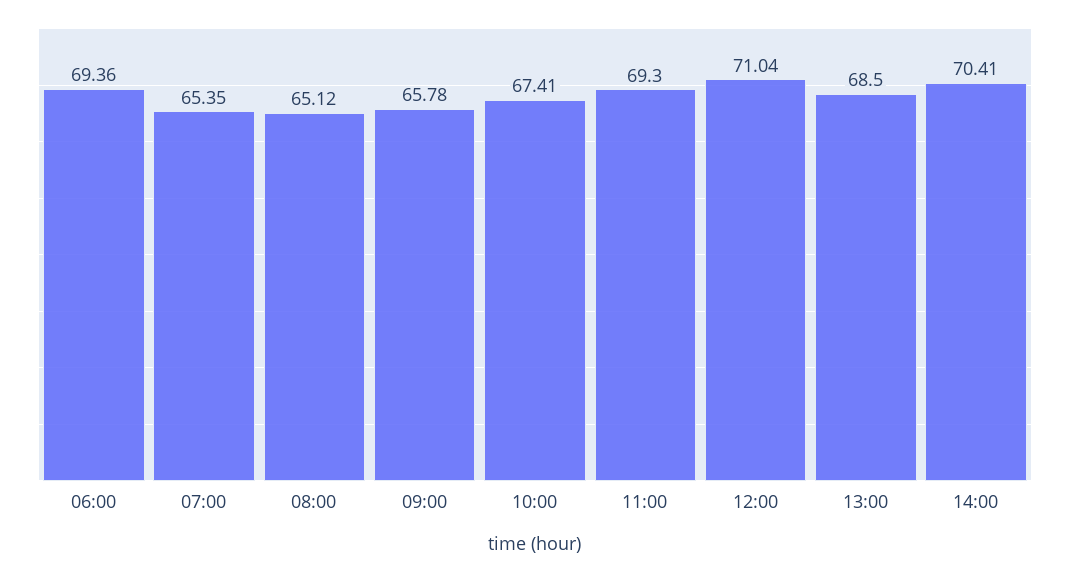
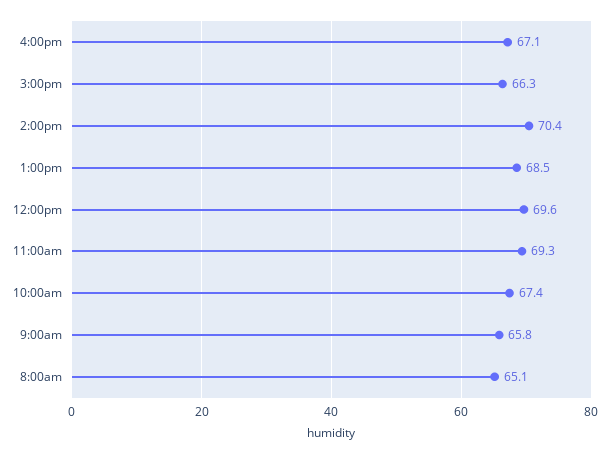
06:00: 69.36 -> none
07:00: 65.35 -> none
12:00: 71.04 -> 69.6
4:00pm: none -> 67.1
3:00pm: none -> 66.3

